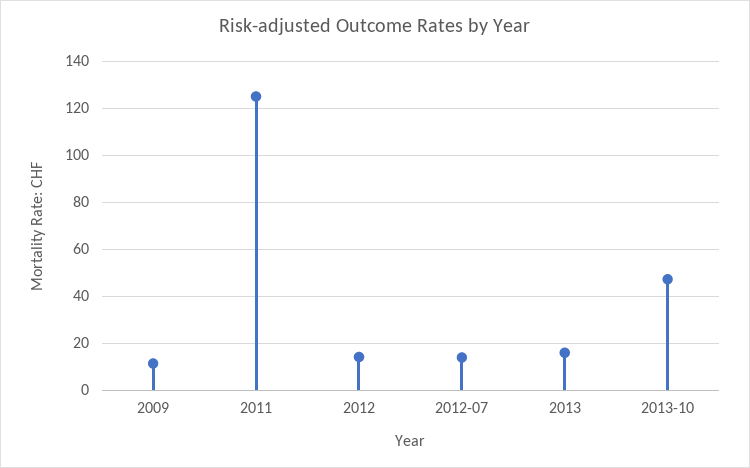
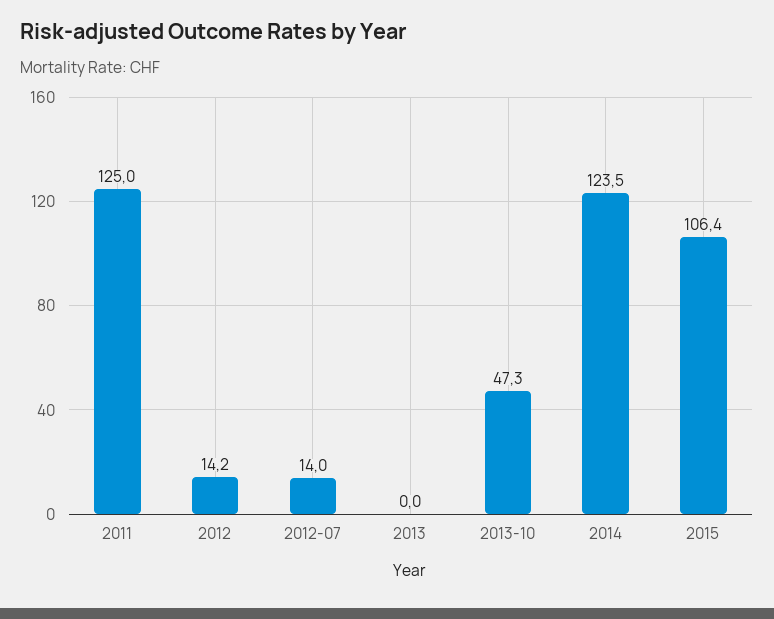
2009: 10 -> none
2013: 15 -> 0
2014: none -> 123.5
2015: none -> 106.4

